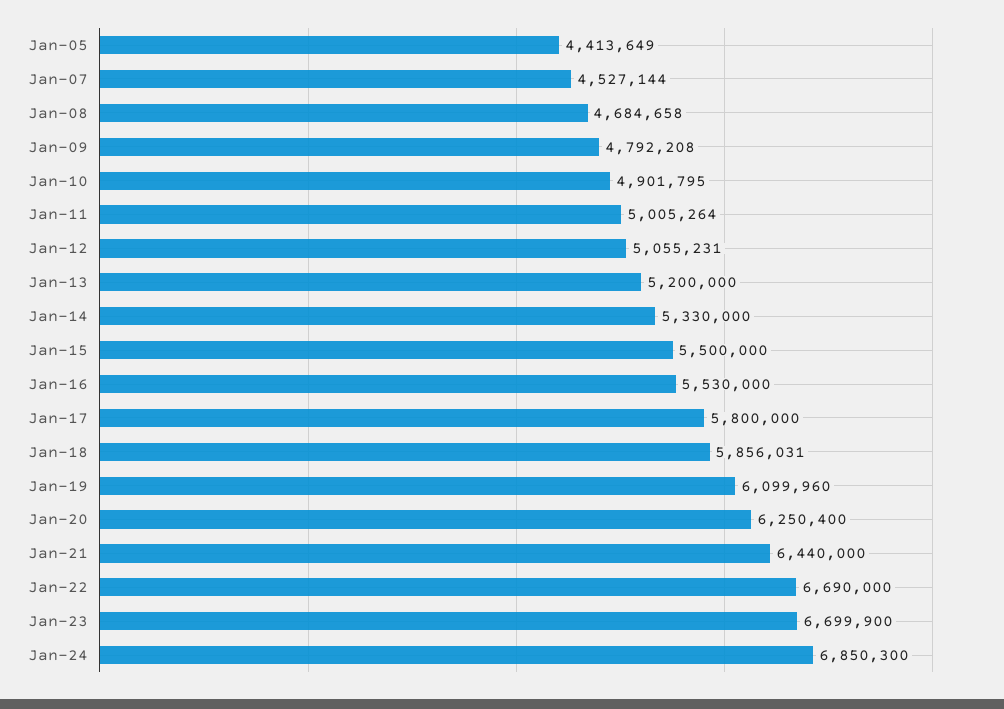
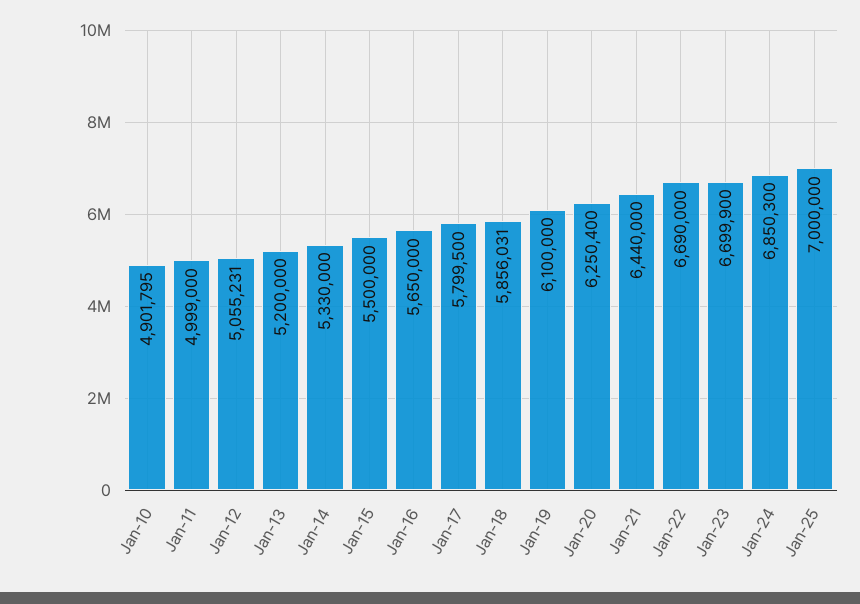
Jan-05: 4413649 -> none
Jan-07: 4527144 -> none
Jan-08: 4684658 -> none
Jan-09: 4792208 -> none
Jan-11: 5005264 -> 4999000
Jan-16: 5530000 -> 5650000
Jan-17: 5800000 -> 5799500
Jan-19: 6099960 -> 6100000
Jan-25: none -> 7000000

